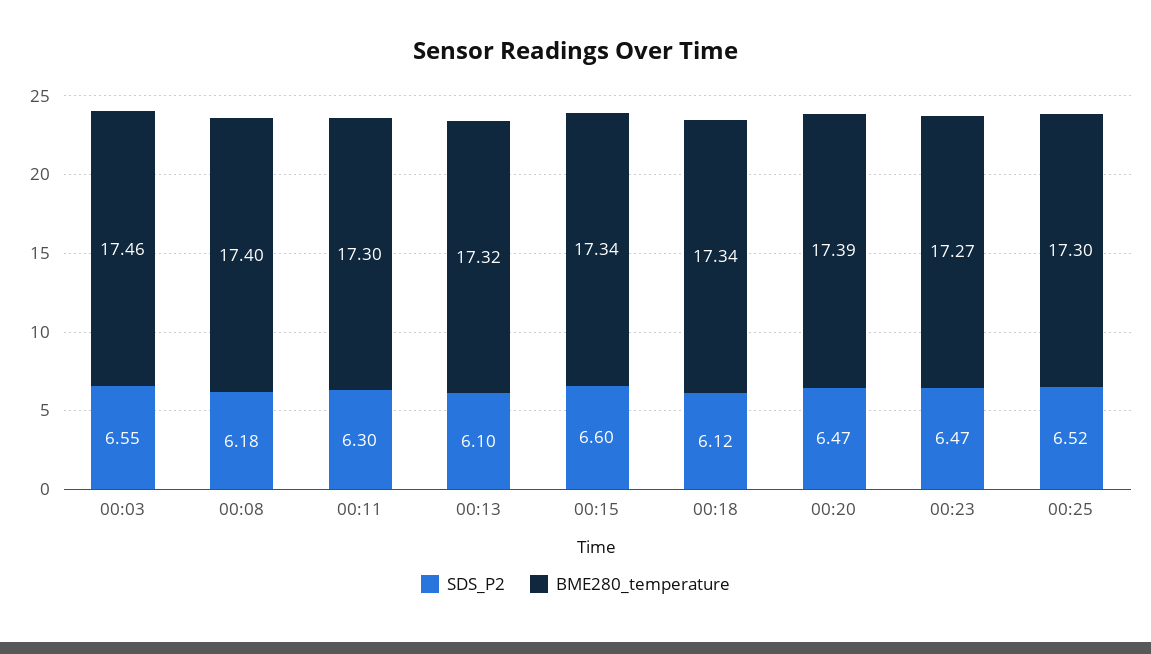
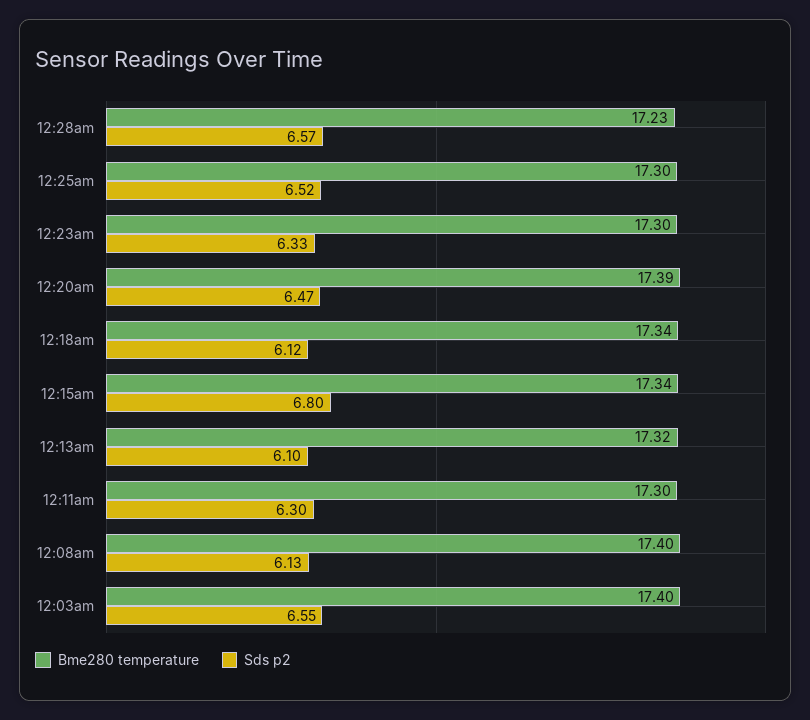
BME280_temperature, 00:03: 17.46 -> 17.4
SDS_P2, 00:08: 6.18 -> 6.13
SDS_P2, 00:15: 6.6 -> 6.8
SDS_P2, 00:23: 6.47 -> 6.33
BME280_temperature, 00:23: 17.27 -> 17.3
BME280_temperature, 12:28am: none -> 17.23
SDS_P2, 12:28am: none -> 6.57

